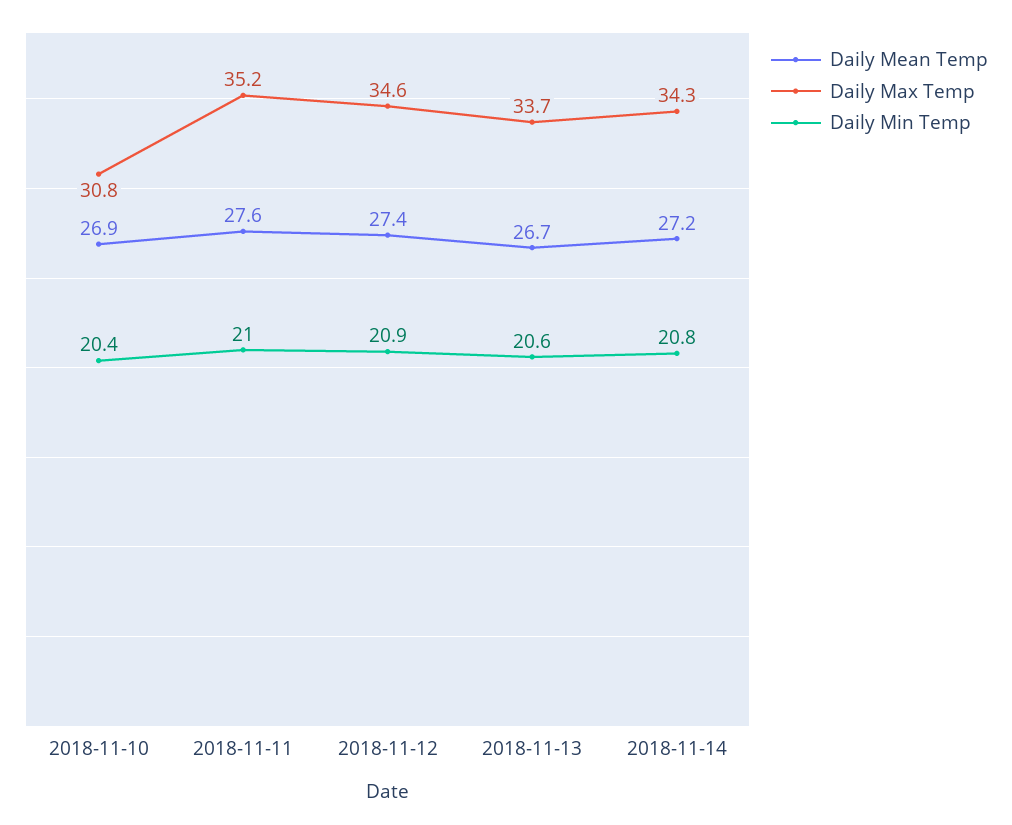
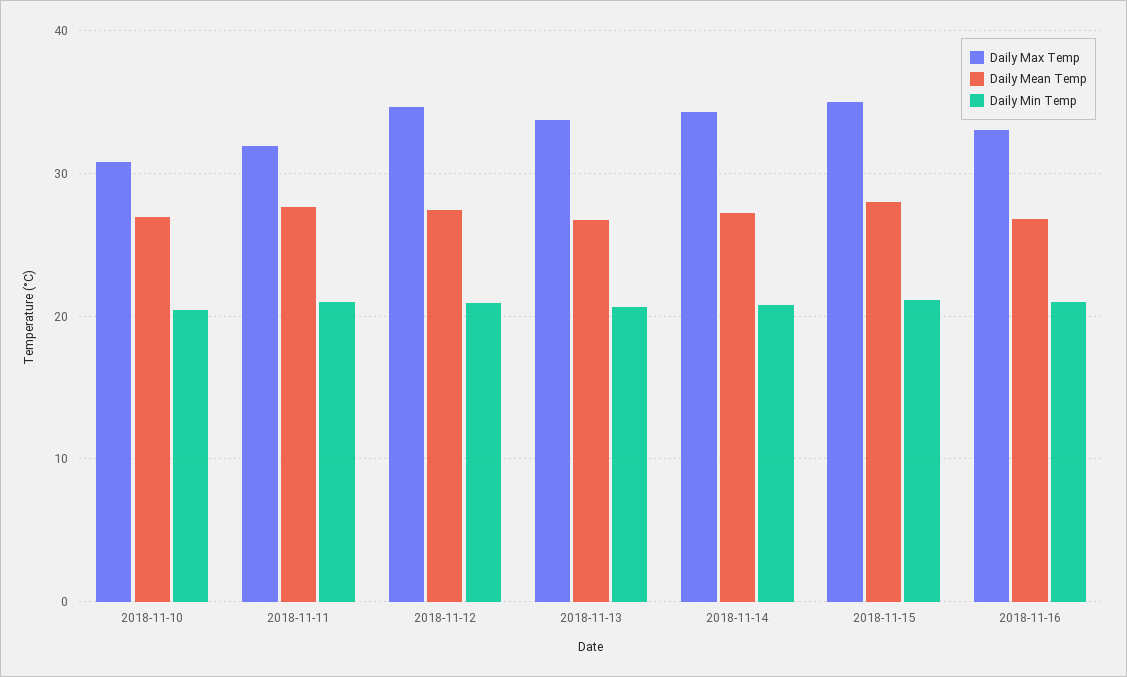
Daily Max Temp, 2018-11-11: 35.2 -> 32
Daily Max Temp, 2018-11-15: none -> 35
Daily Mean Temp, 2018-11-15: none -> 28
Daily Min Temp, 2018-11-15: none -> 21
Daily Max Temp, 2018-11-16: none -> 33
Daily Mean Temp, 2018-11-16: none -> 27
Daily Min Temp, 2018-11-16: none -> 21

